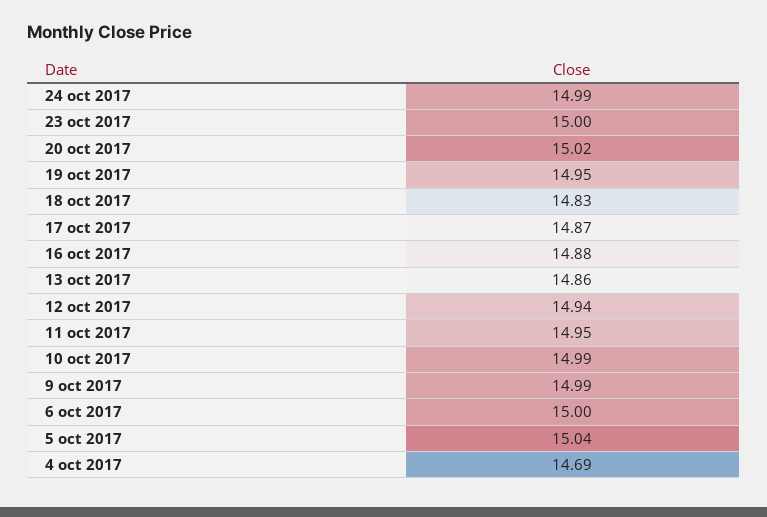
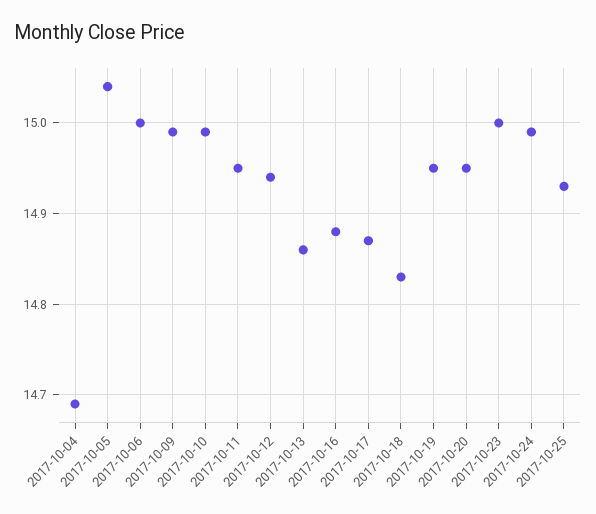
20 oct 2017: 15.02 -> 14.95
2017-10-25: none -> 14.93

